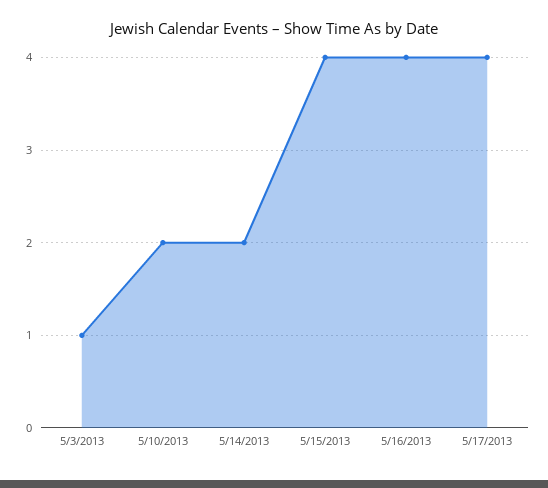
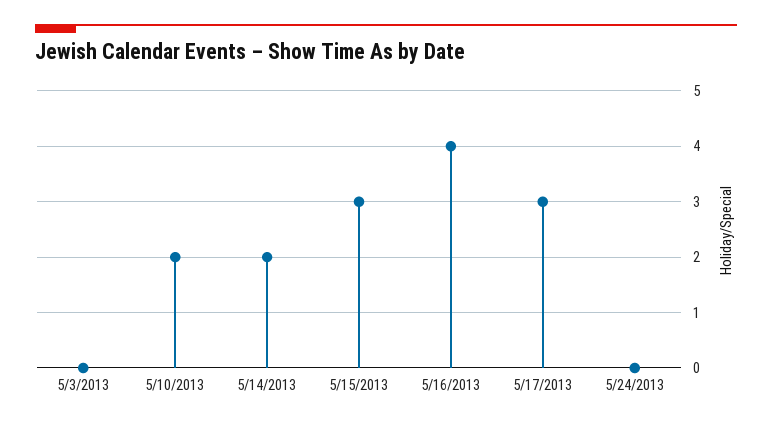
5/3/2013: 1 -> 0
5/15/2013: 4 -> 3
5/17/2013: 4 -> 3
5/24/2013: none -> 0

